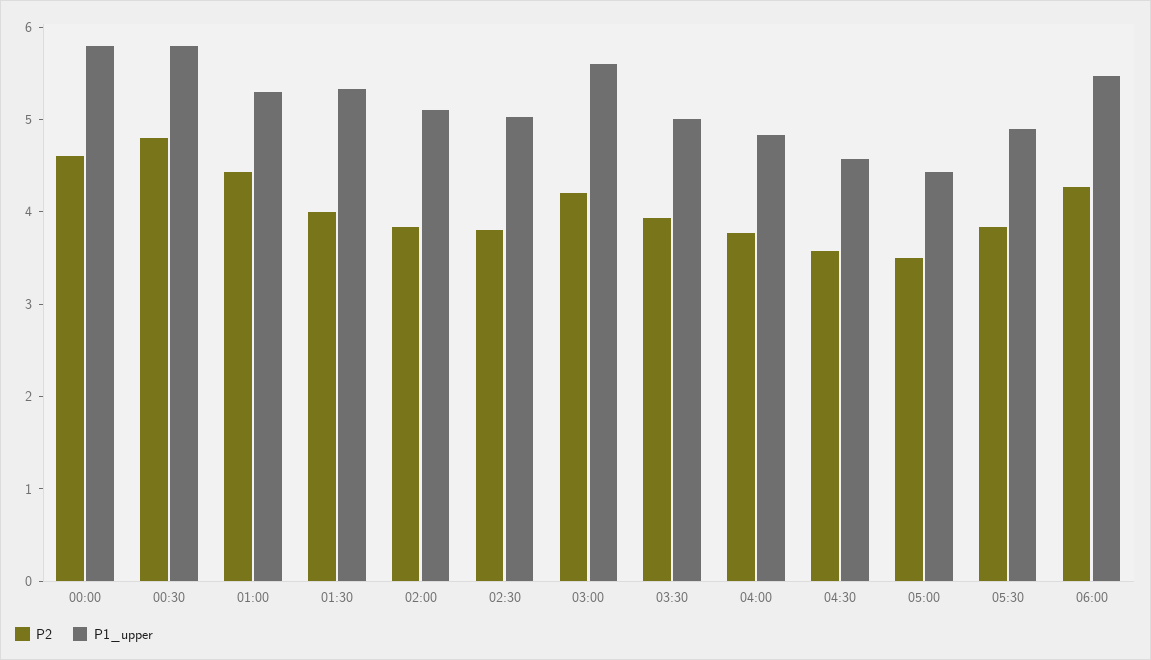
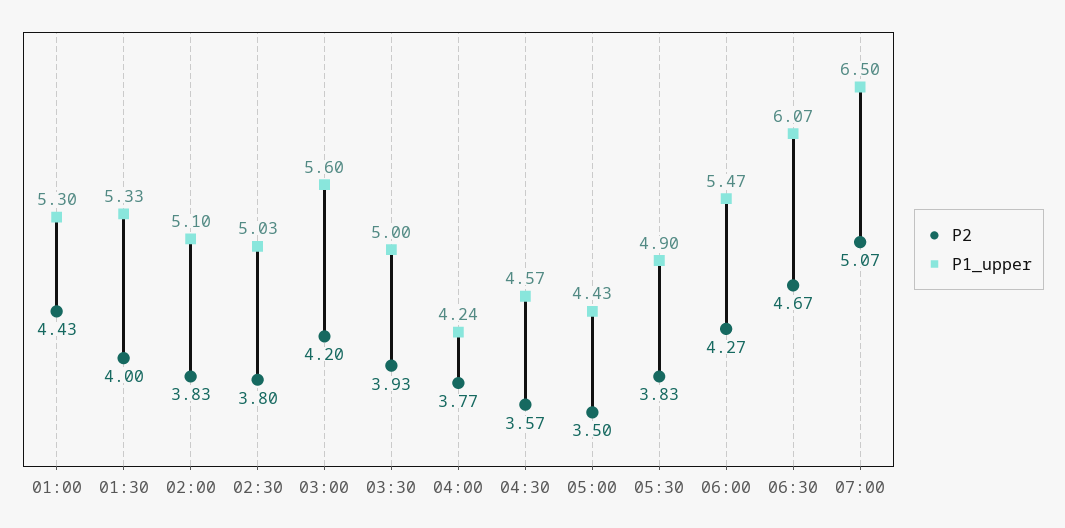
P2, 00:00: 4.6 -> none
P1_upper, 00:00: 5.8 -> none
P2, 00:30: 4.8 -> none
P1_upper, 00:30: 5.8 -> none
P1_upper, 04:00: 4.8 -> 4.24
P2, 06:30: none -> 4.67
P1_upper, 06:30: none -> 6.07
P2, 07:00: none -> 5.07
P1_upper, 07:00: none -> 6.5

